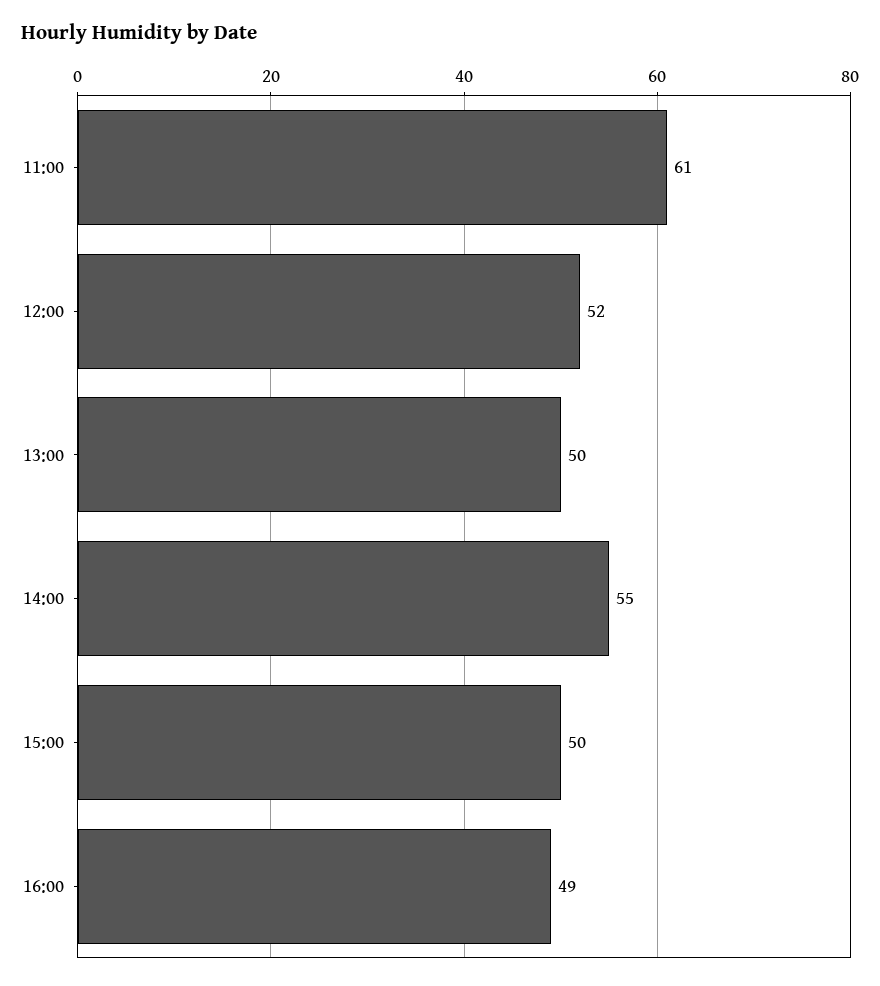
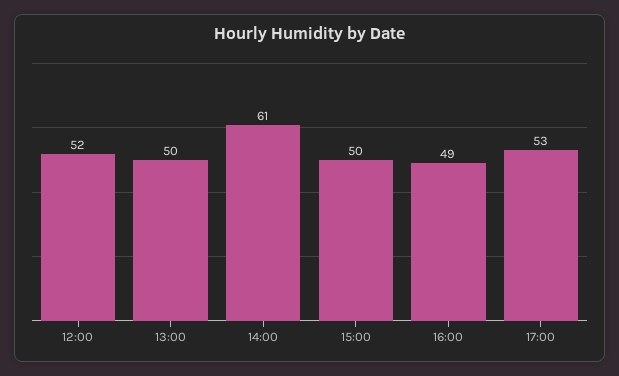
11:00: 61 -> none
14:00: 55 -> 61
17:00: none -> 53

